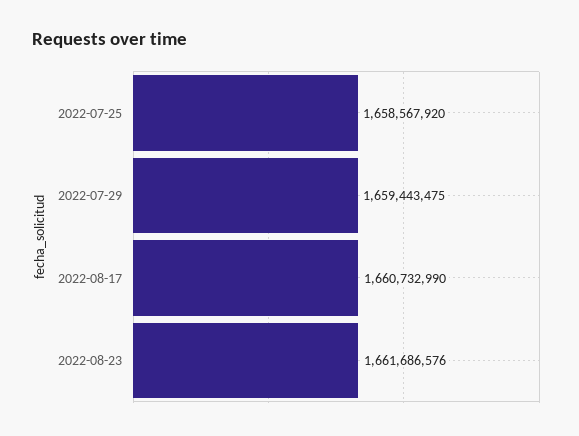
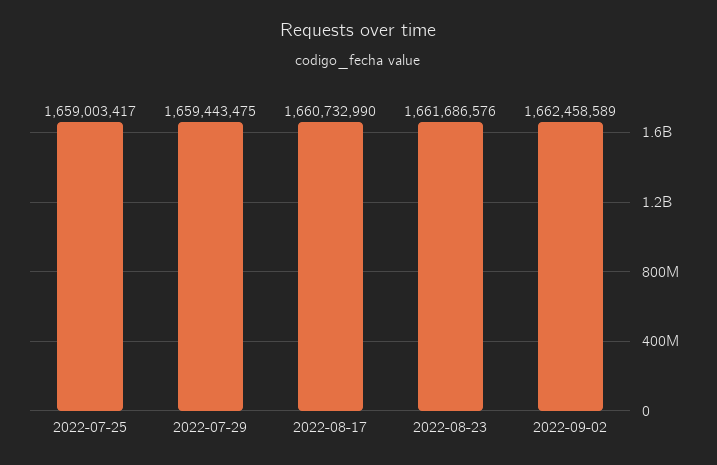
2022-07-25: 1658567920 -> 1659003417
2022-09-02: none -> 1662458589

